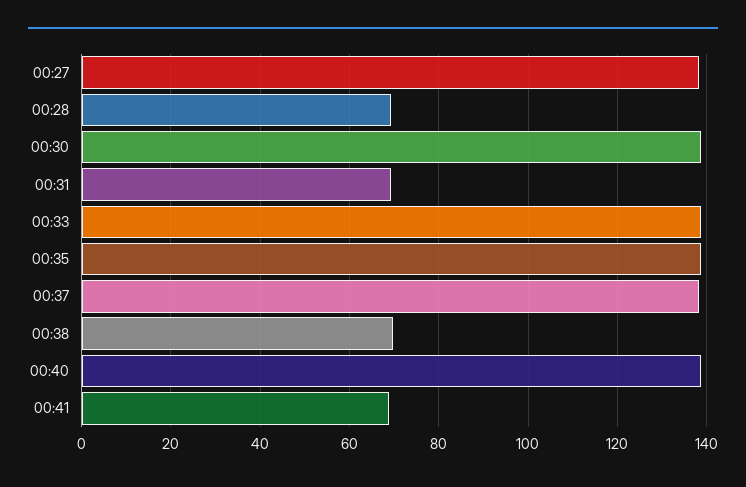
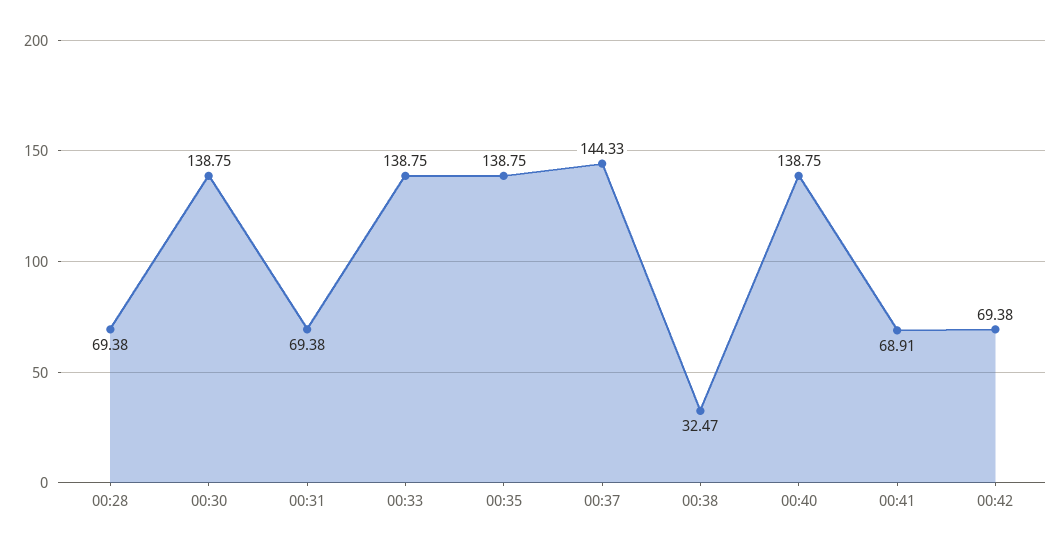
00:27: 138 -> none
00:37: 138 -> 144.33
00:38: 70 -> 32.47
00:42: none -> 69.38

